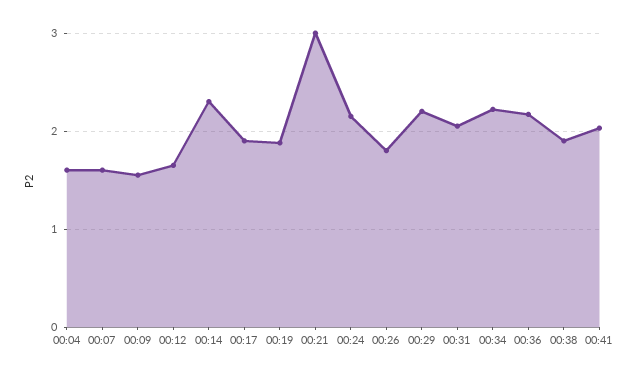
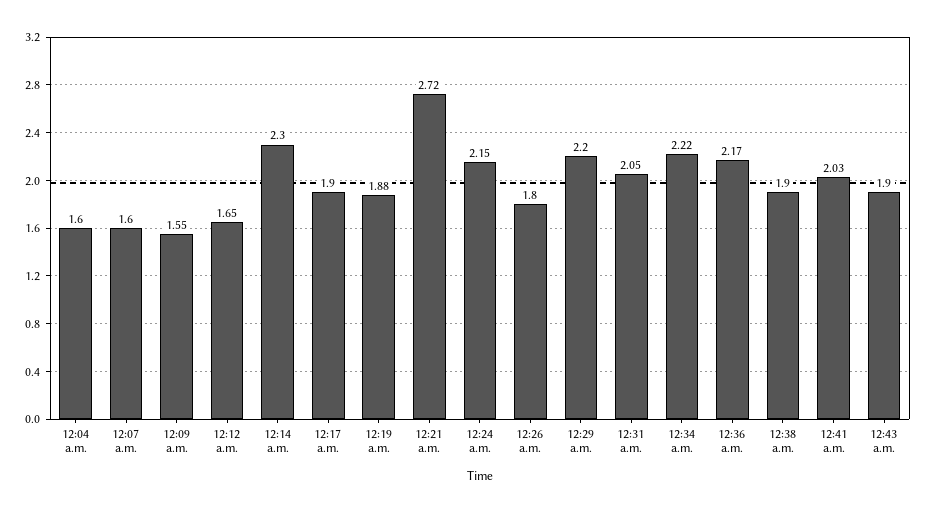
00:21: 3 -> 2.72
12:43 a.m.: none -> 1.9

